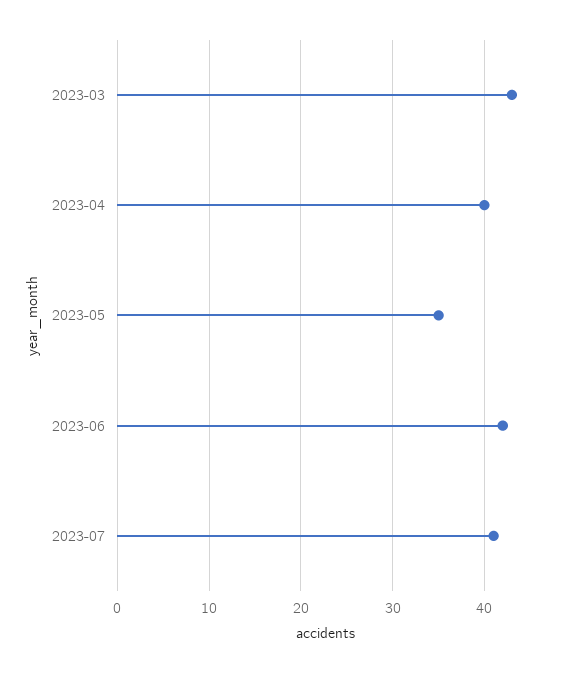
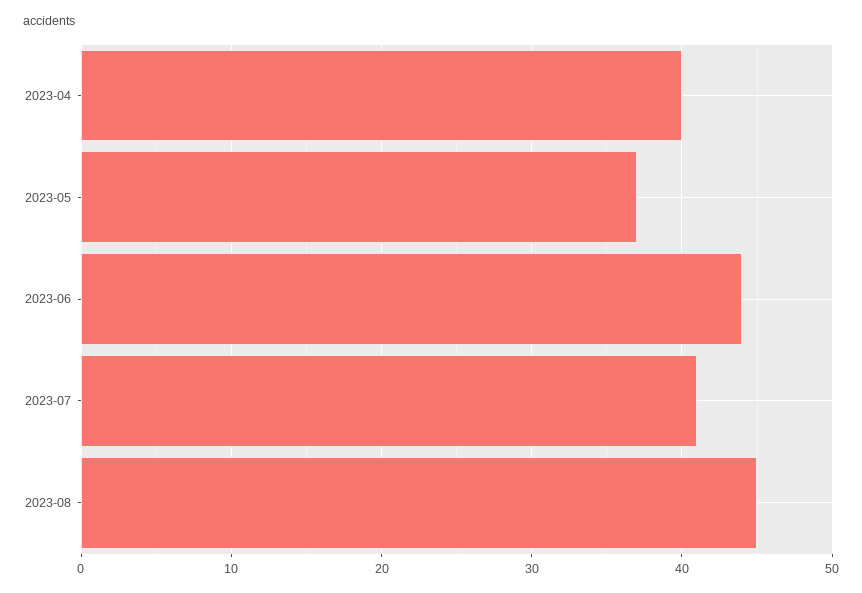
2023-03: 43 -> none
2023-05: 35 -> 37
2023-06: 42 -> 44
2023-08: none -> 45

